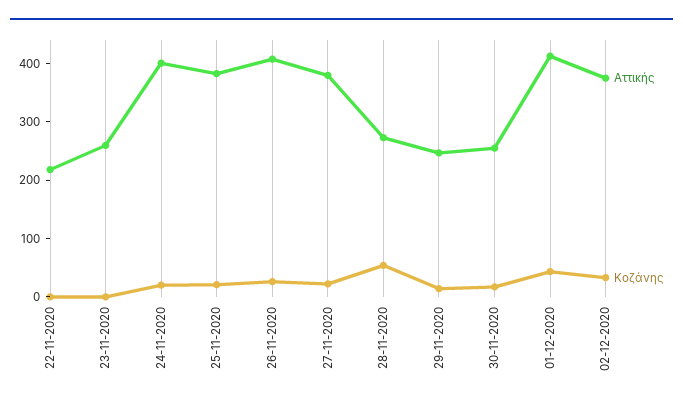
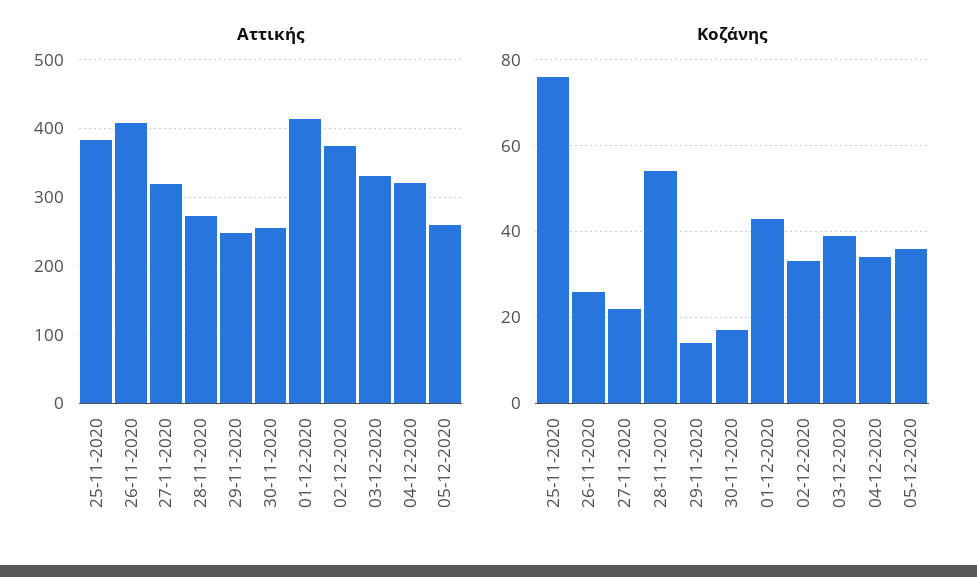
Αττικής, 22-11-2020: 220 -> none
Κοζάνης, 22-11-2020: 0 -> none
Αττικής, 23-11-2020: 260 -> none
Κοζάνης, 23-11-2020: 0 -> none
Αττικής, 24-11-2020: 400 -> none
Κοζάνης, 24-11-2020: 20 -> none
Κοζάνης, 25-11-2020: 20 -> 75
Αττικής, 27-11-2020: 380 -> 320
Αττικής, 03-12-2020: none -> 330
Αττικής, 04-12-2020: none -> 320
Αττικής, 05-12-2020: none -> 260
Κοζάνης, 03-12-2020: none -> 40
Κοζάνης, 04-12-2020: none -> 35
Κοζάνης, 05-12-2020: none -> 35

